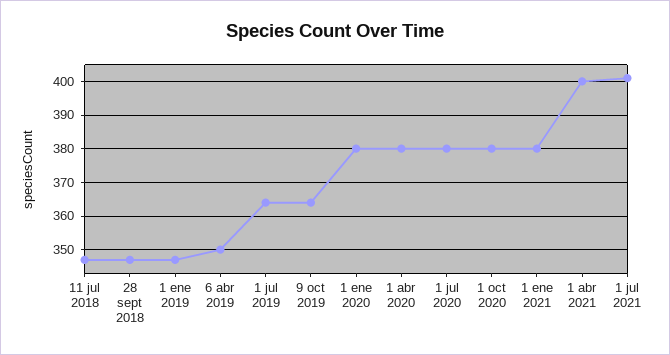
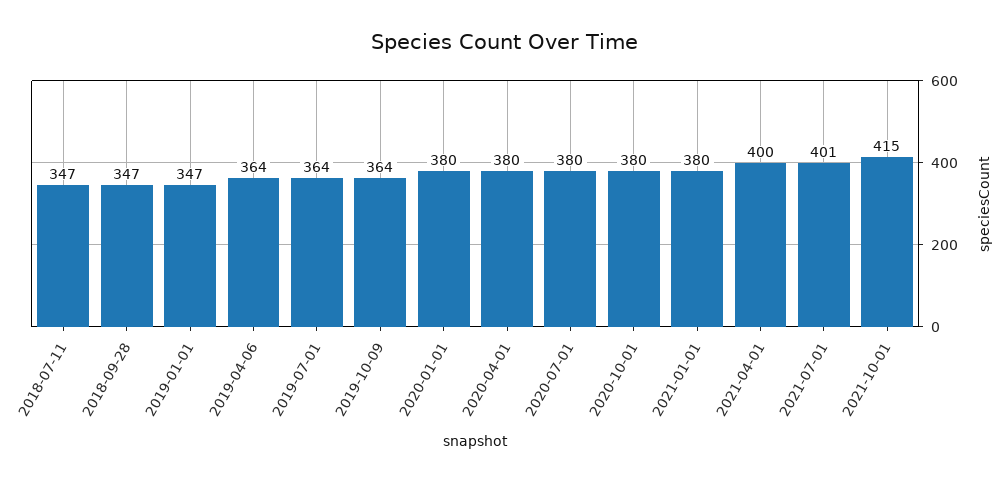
6 abr 2019: 350 -> 364
2021-10-01: none -> 415

